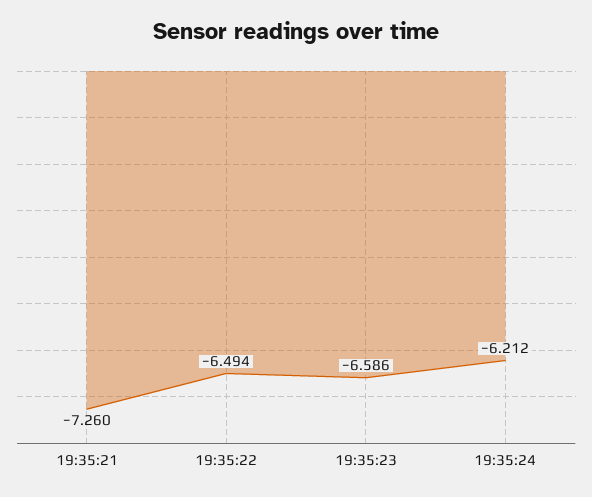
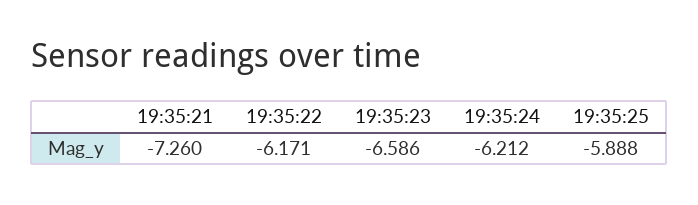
19:35:22: -6.494 -> -6.171
19:35:25: none -> -5.888

